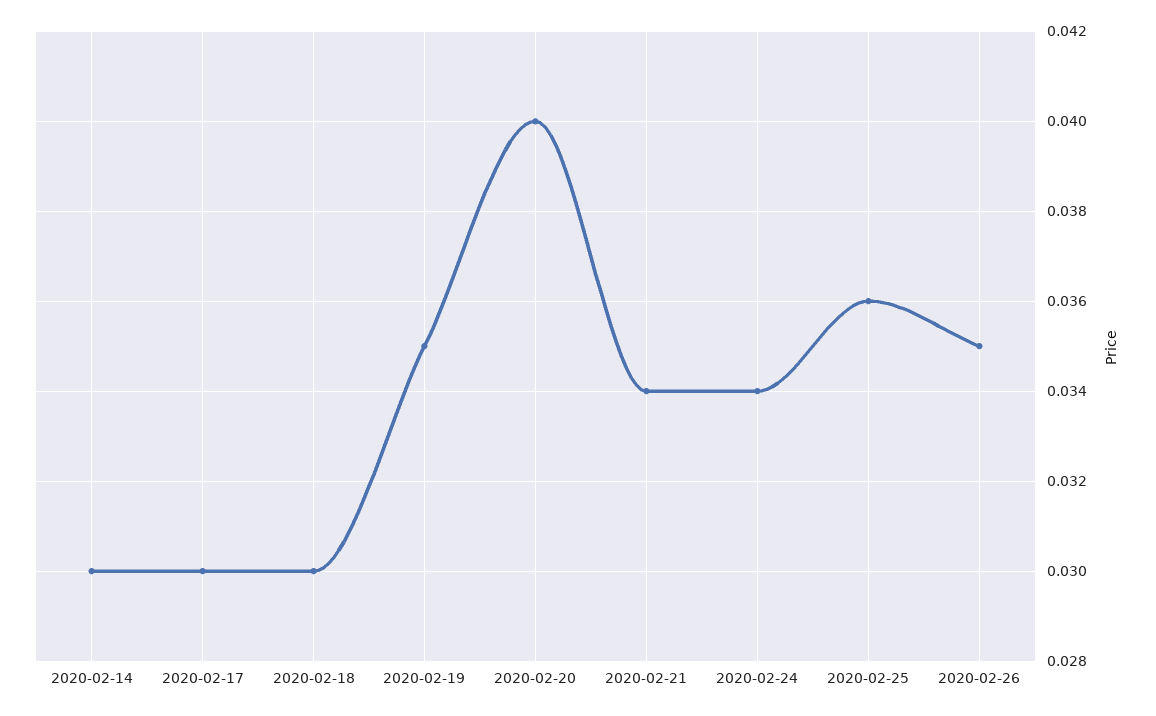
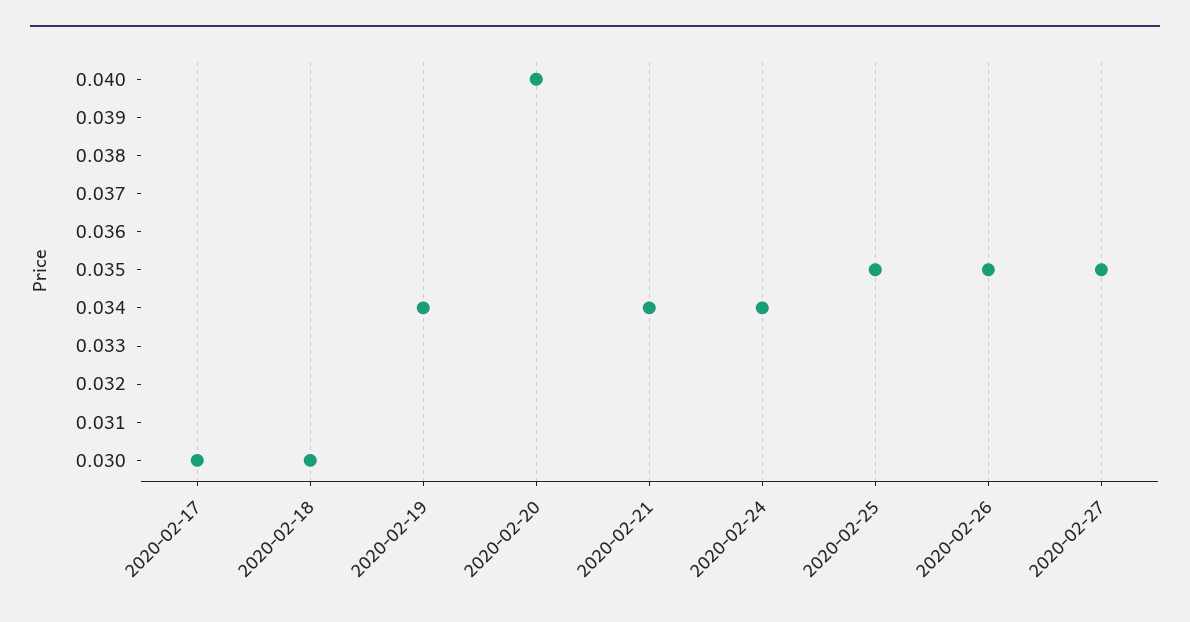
2020-02-14: 0.03 -> none
2020-02-19: 0.035 -> 0.034
2020-02-25: 0.036 -> 0.035
2020-02-27: none -> 0.035

